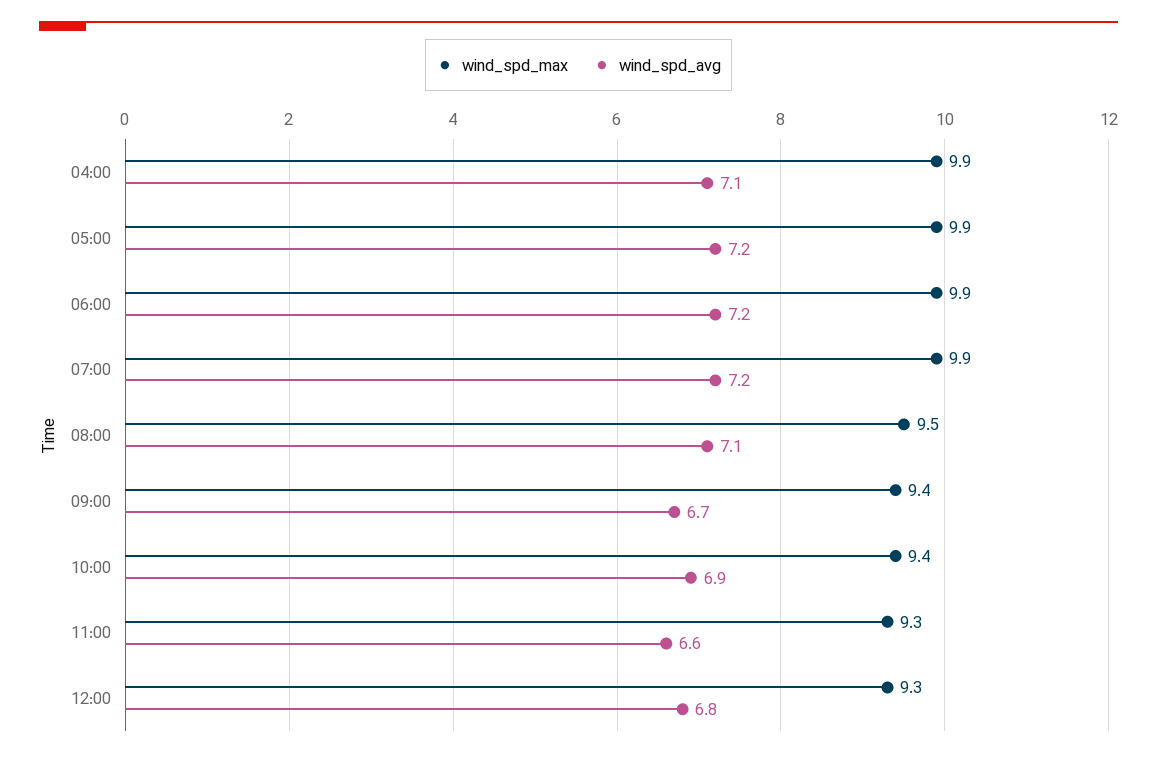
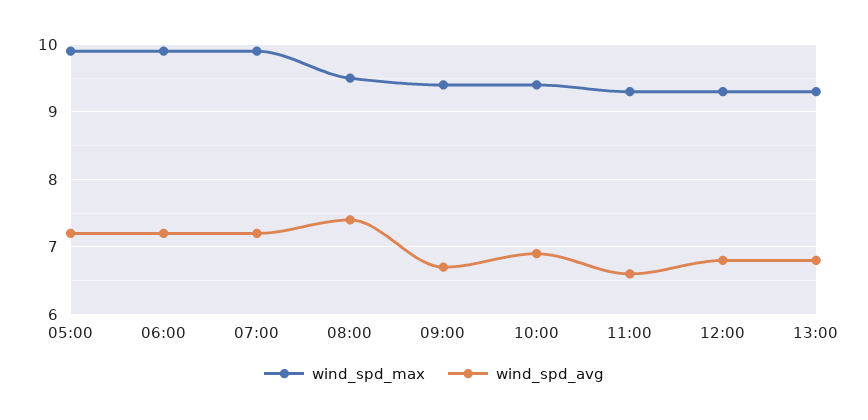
wind_spd_max, 04:00: 9.9 -> none
wind_spd_avg, 04:00: 7.1 -> none
wind_spd_avg, 08:00: 7.1 -> 7.4
wind_spd_max, 13:00: none -> 9.3
wind_spd_avg, 13:00: none -> 6.8

